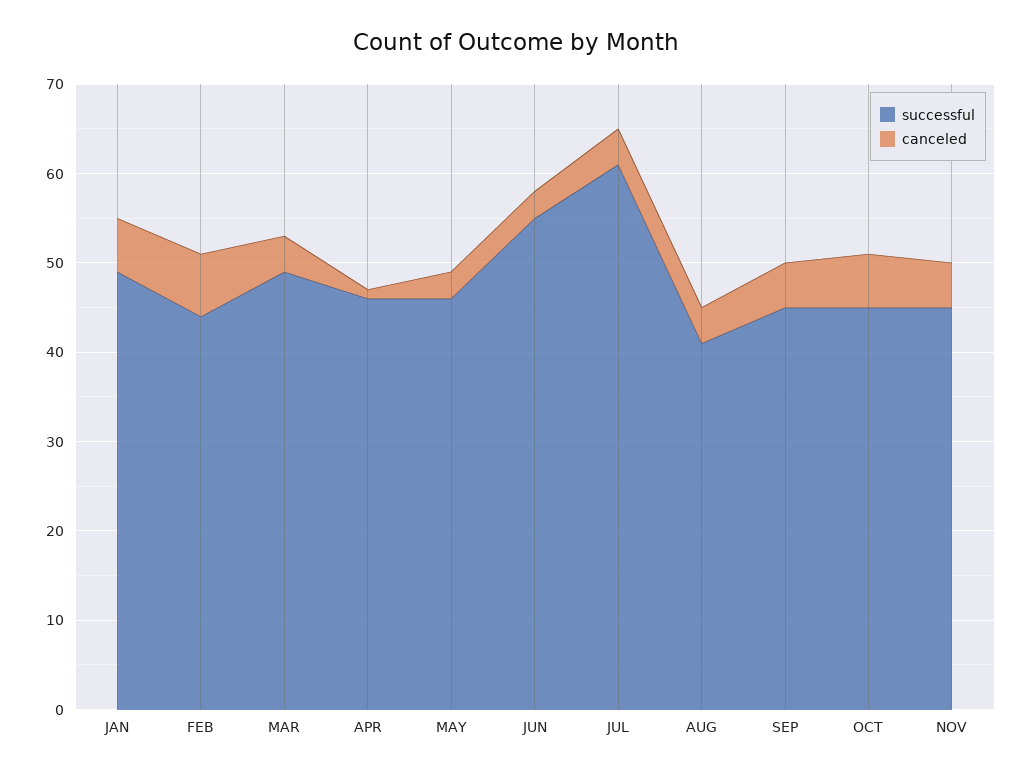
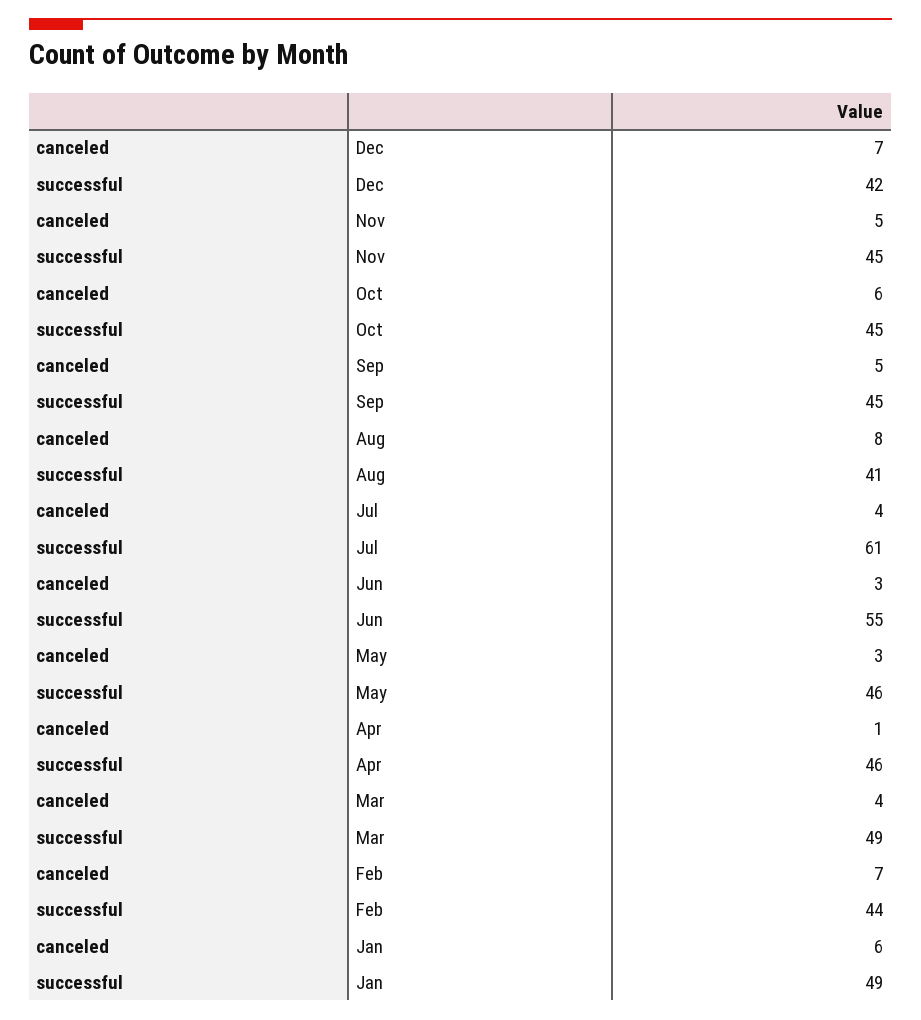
canceled, AUG: 4 -> 8
canceled, Dec: none -> 7
successful, Dec: none -> 42

